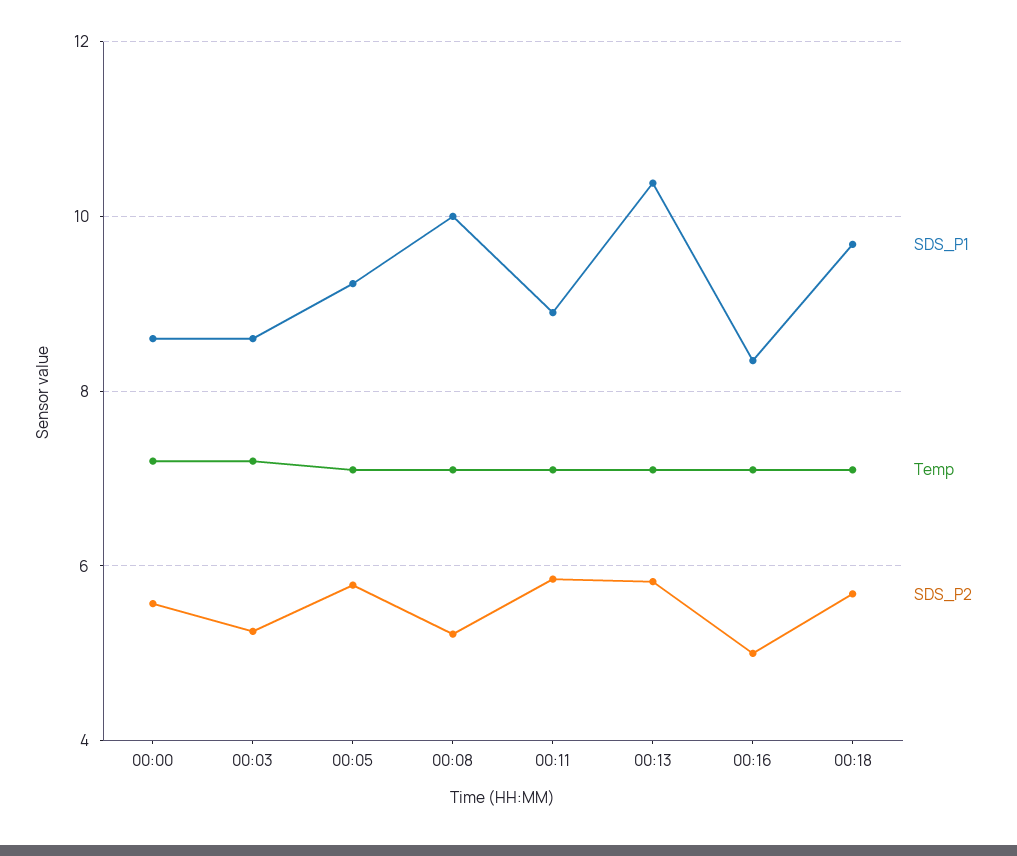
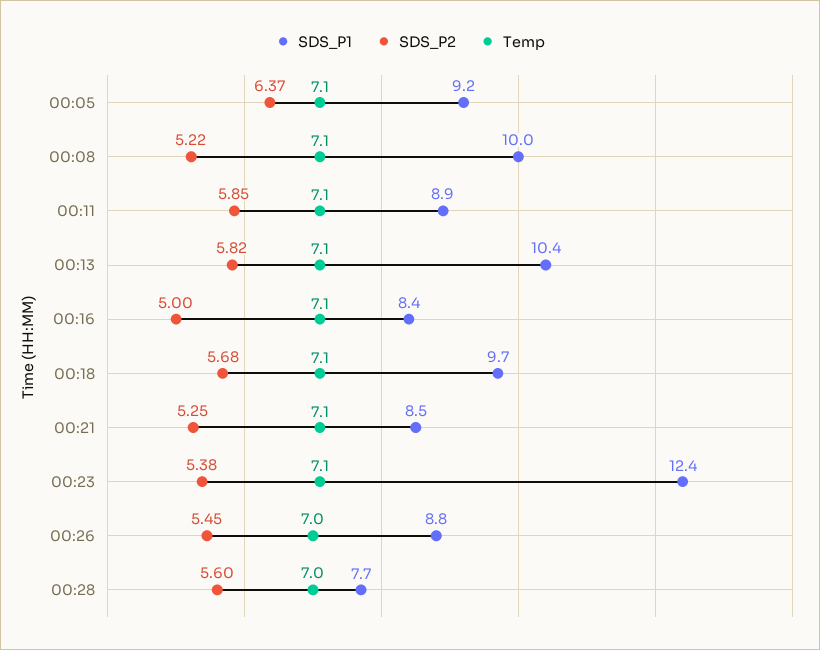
SDS_P1, 00:00: 8.6 -> none
Temp, 00:00: 7.2 -> none
SDS_P2, 00:00: 5.6 -> none
SDS_P1, 00:03: 8.6 -> none
Temp, 00:03: 7.2 -> none
SDS_P2, 00:03: 5.2 -> none
SDS_P2, 00:05: 5.8 -> 6.37
SDS_P1, 00:21: none -> 8.5
SDS_P2, 00:21: none -> 5.25
Temp, 00:21: none -> 7.1
SDS_P1, 00:23: none -> 12.4
SDS_P2, 00:23: none -> 5.38
Temp, 00:23: none -> 7.1
SDS_P1, 00:26: none -> 8.8
SDS_P2, 00:26: none -> 5.45
Temp, 00:26: none -> 7
SDS_P1, 00:28: none -> 7.7
SDS_P2, 00:28: none -> 5.6
Temp, 00:28: none -> 7

